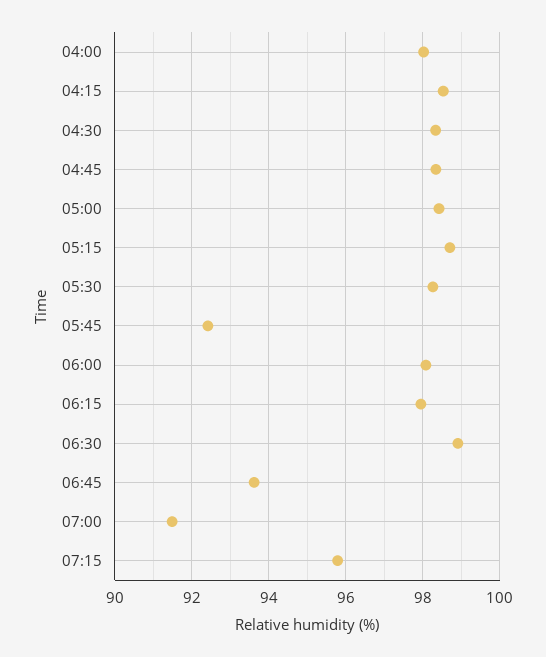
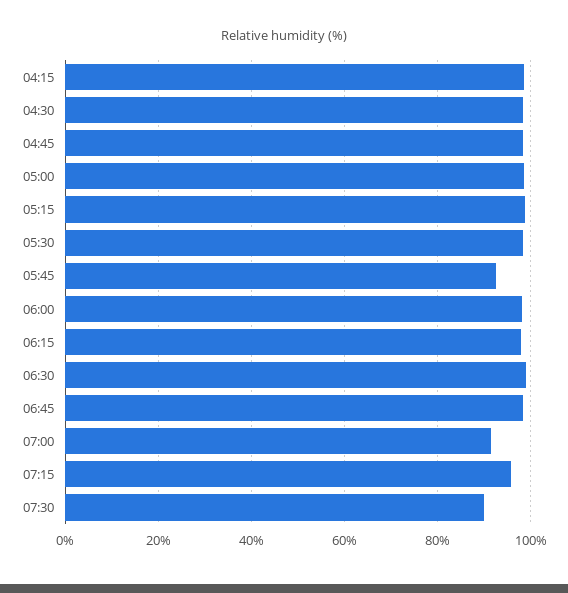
04:00: 98 -> none
06:45: 93.6 -> 98
07:30: none -> 90

